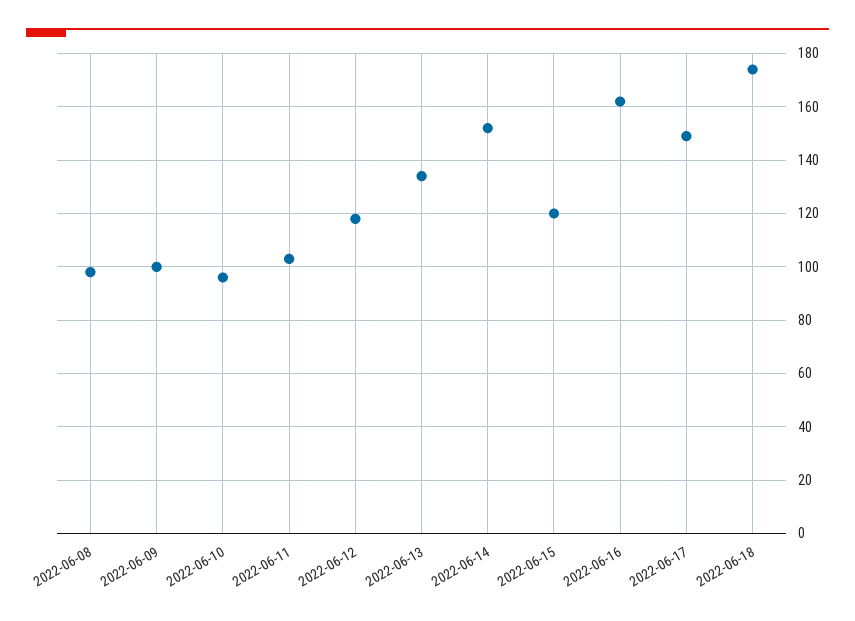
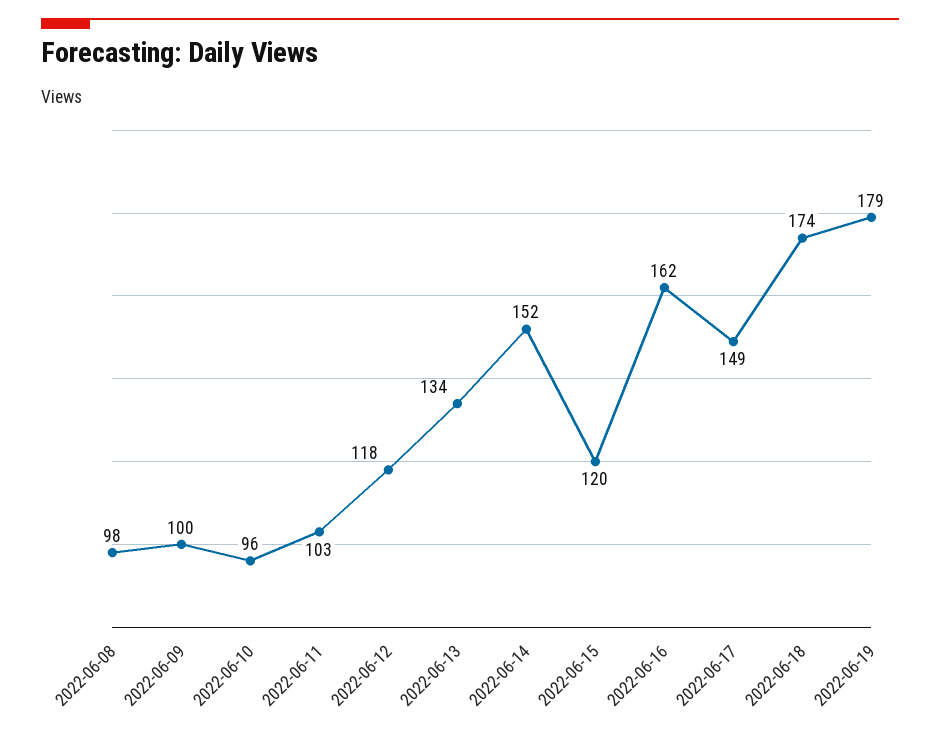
2022-06-19: none -> 179

